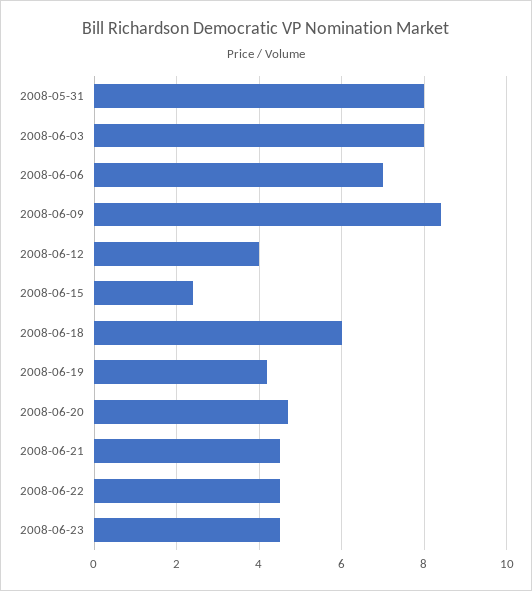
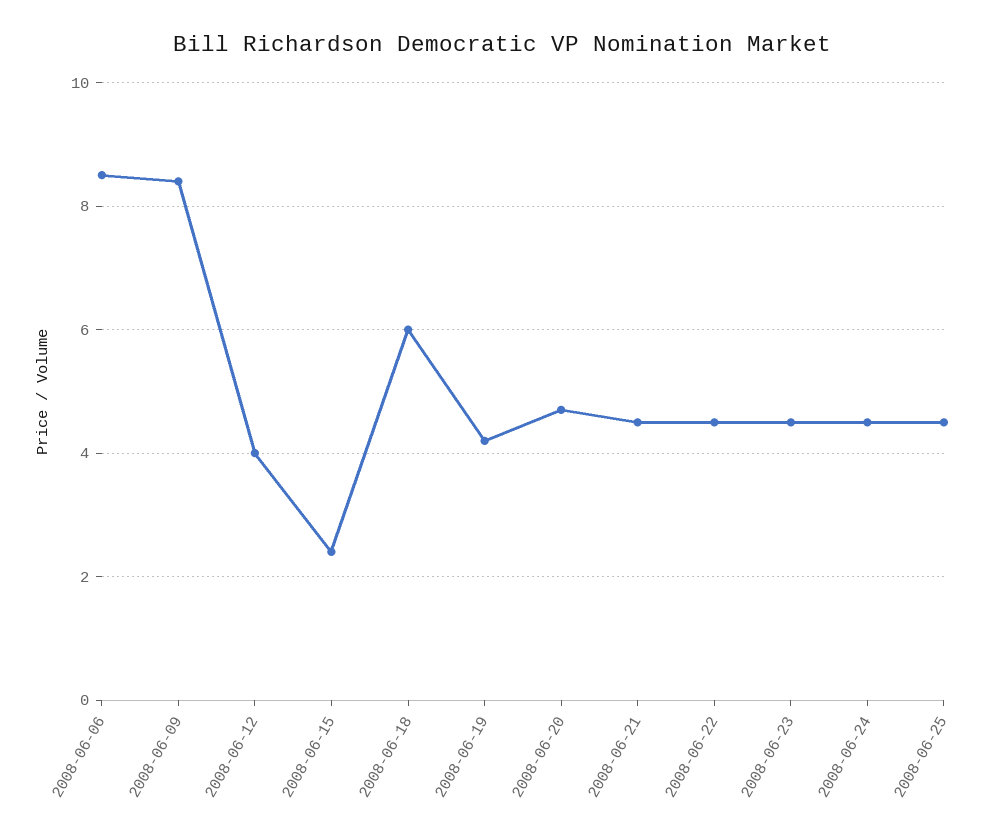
2008-05-31: 8 -> none
2008-06-03: 8 -> none
2008-06-06: 7 -> 8.5
2008-06-24: none -> 4.5
2008-06-25: none -> 4.5

